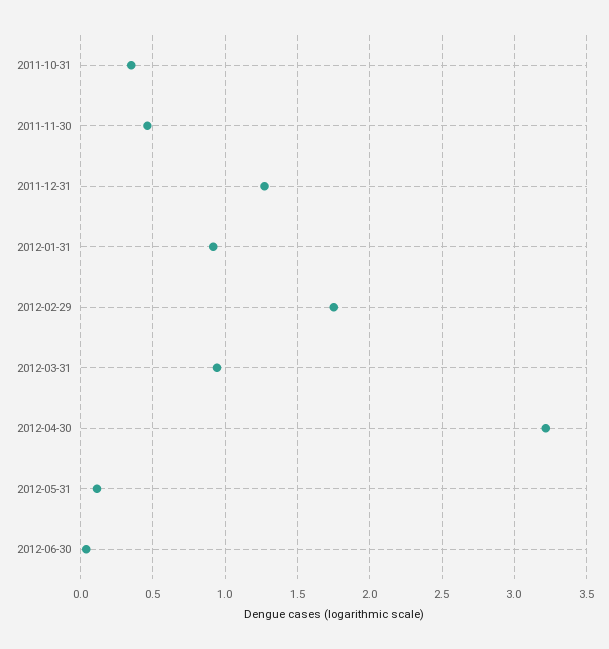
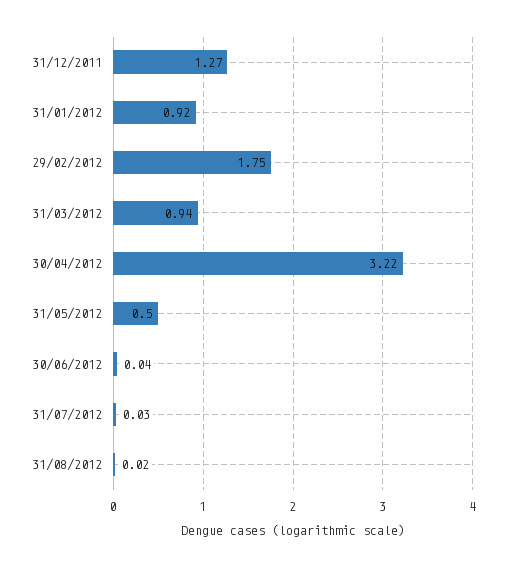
2011-10-31: 0.35 -> none
2011-11-30: 0.45 -> none
2012-05-31: 0.1 -> 0.5
31/07/2012: none -> 0.03
31/08/2012: none -> 0.02

